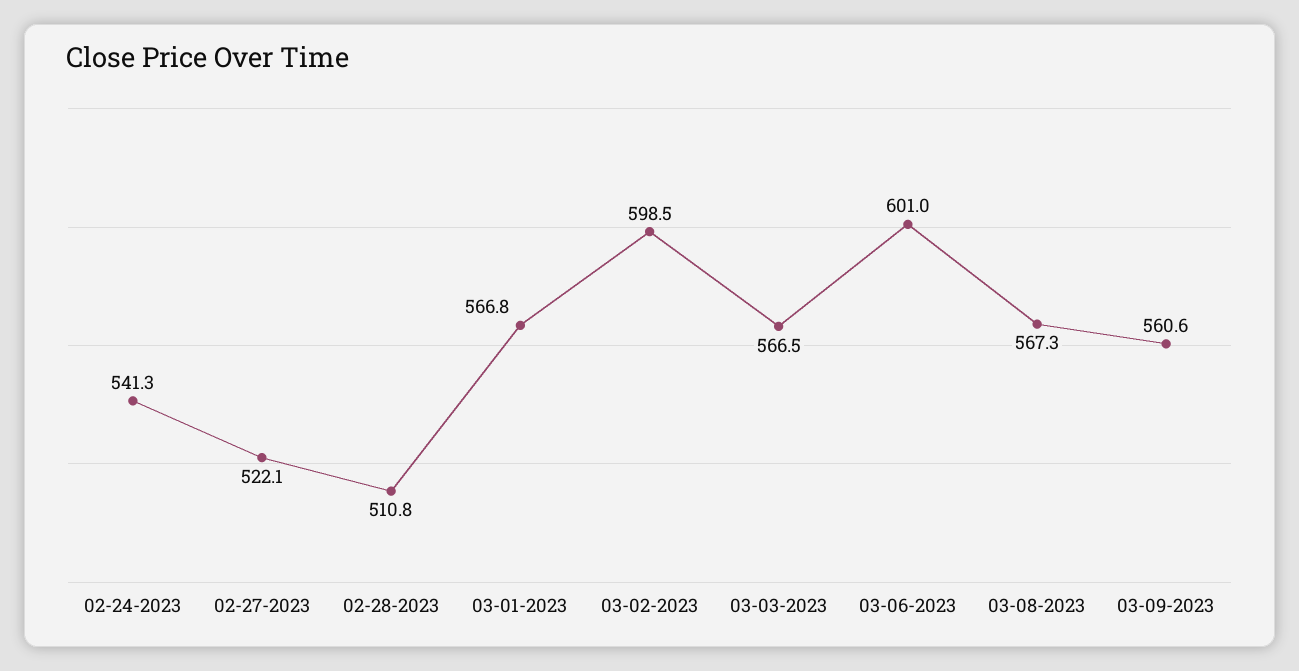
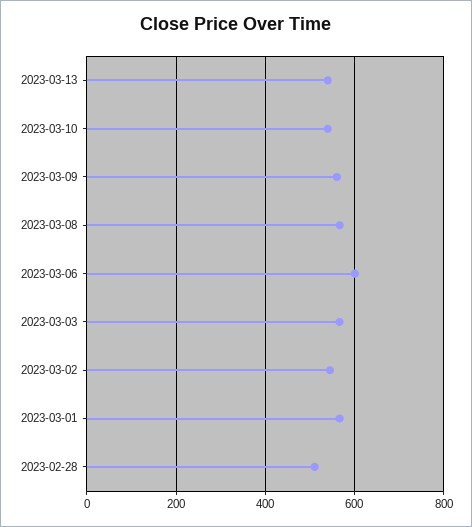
02-24-2023: 541.3 -> none
02-27-2023: 522.1 -> none
03-02-2023: 598.5 -> 540
2023-03-13: none -> 540
2023-03-10: none -> 540

